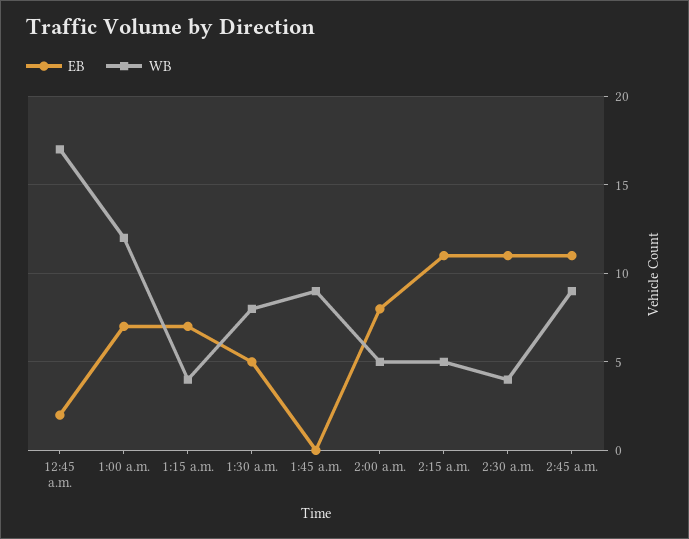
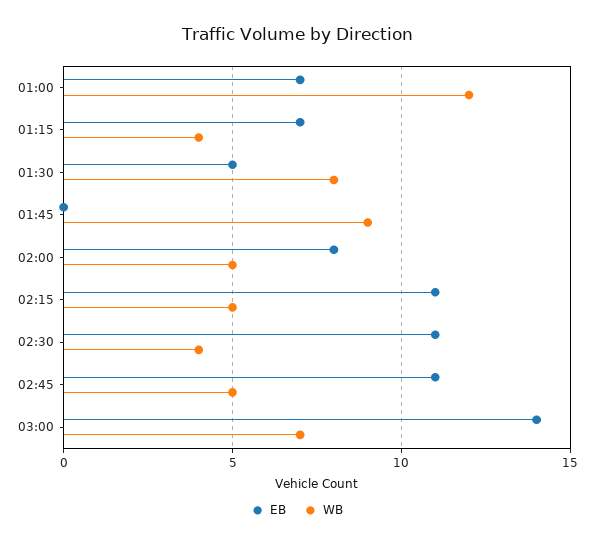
EB, 12:45 a.m.: 2 -> none
WB, 12:45 a.m.: 17 -> none
WB, 2:45 a.m.: 9 -> 5
EB, 03:00: none -> 14
WB, 03:00: none -> 7

